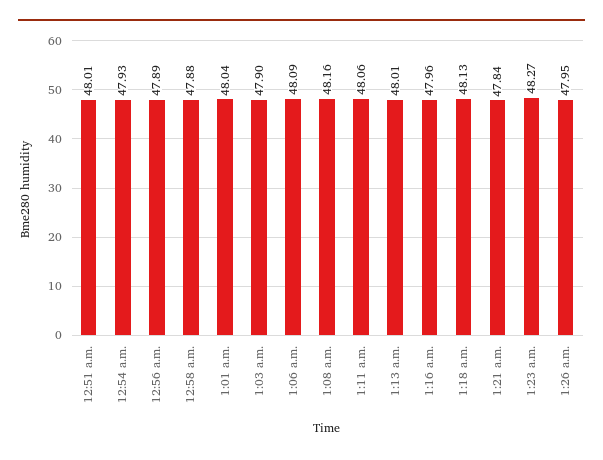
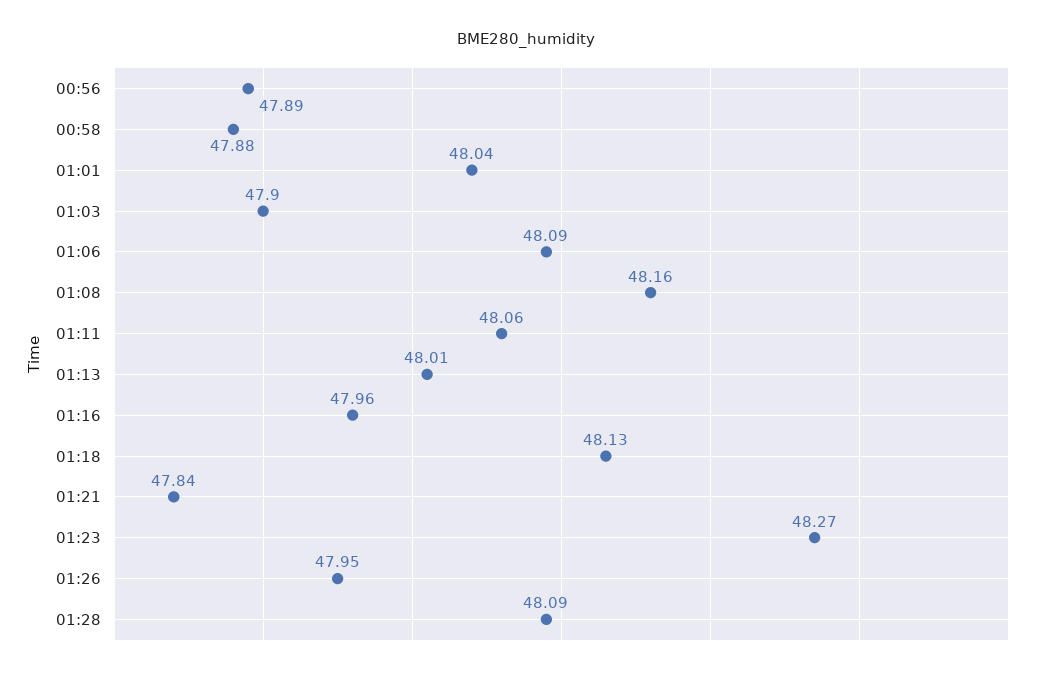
12:51 a.m.: 48.01 -> none
12:54 a.m.: 47.93 -> none
01:28: none -> 48.09

